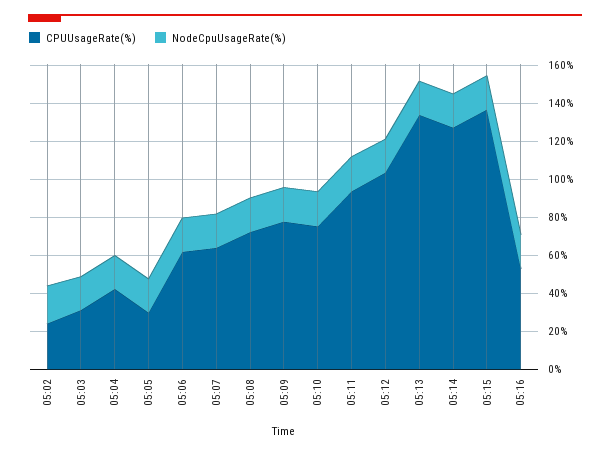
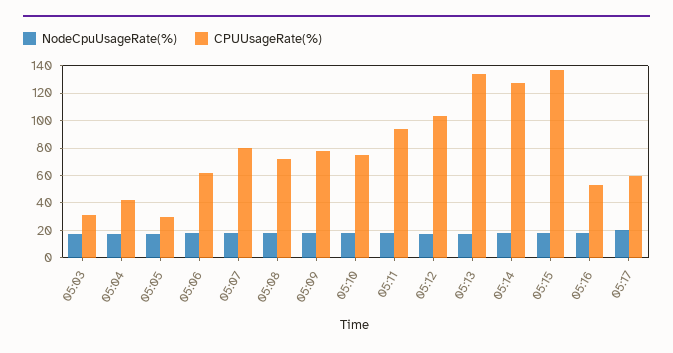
CPUUsageRate(%), 05:02: 25 -> none
NodeCpuUsageRate(%), 05:02: 20 -> none
CPUUsageRate(%), 05:07: 65 -> 80
NodeCpuUsageRate(%), 05:17: none -> 20
CPUUsageRate(%), 05:17: none -> 60

